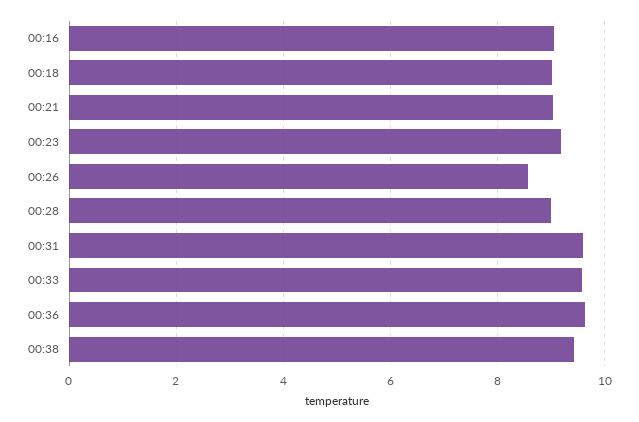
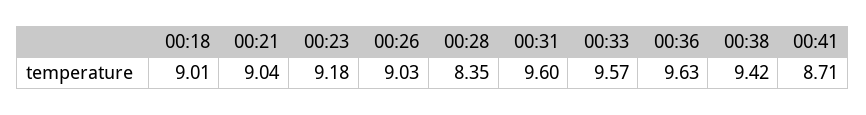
00:16: 9 -> none
00:26: 8.6 -> 9.03
00:28: 9 -> 8.35
00:41: none -> 8.71

